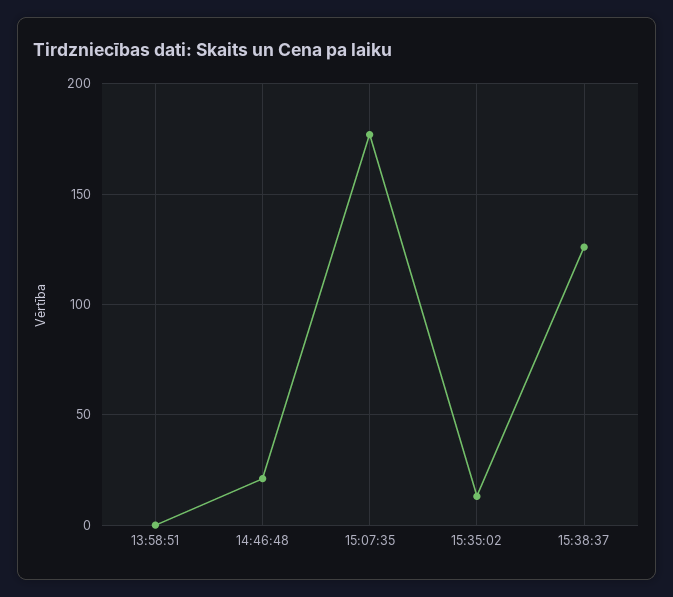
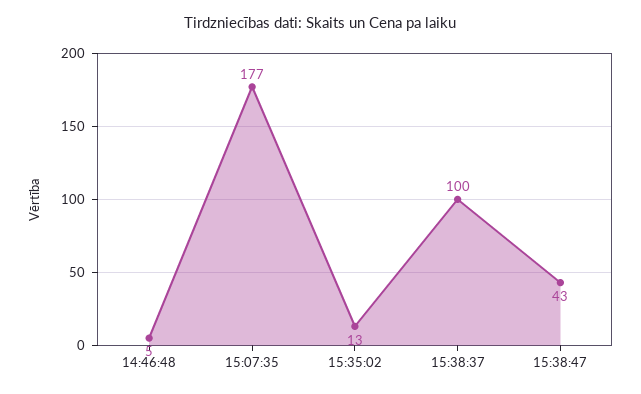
13:58:51: 0 -> none
14:46:48: 20 -> 5
15:38:37: 125 -> 100
15:38:47: none -> 43

